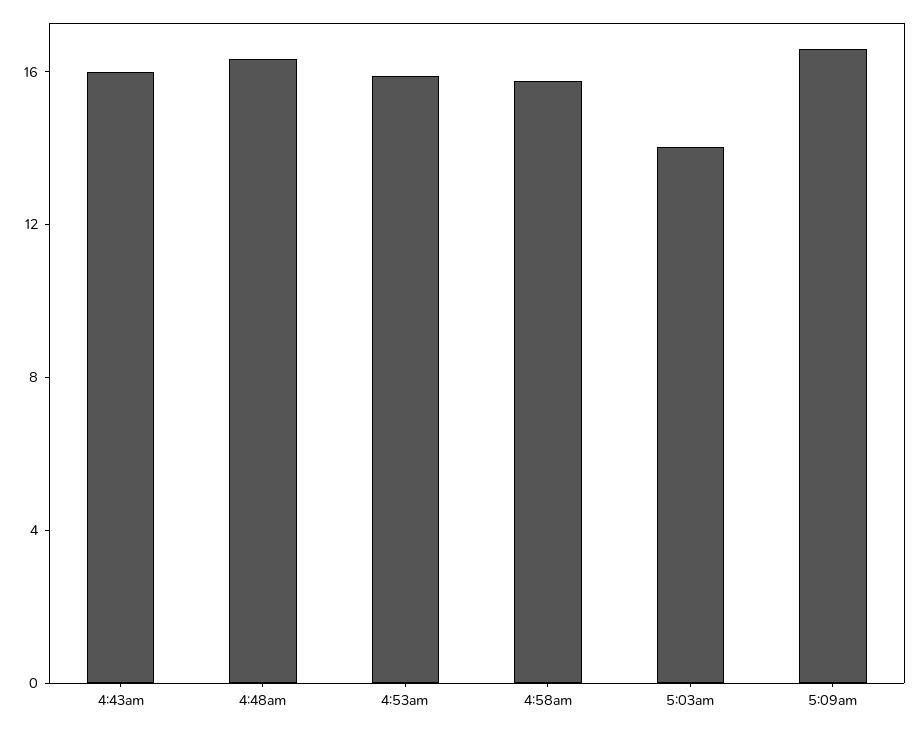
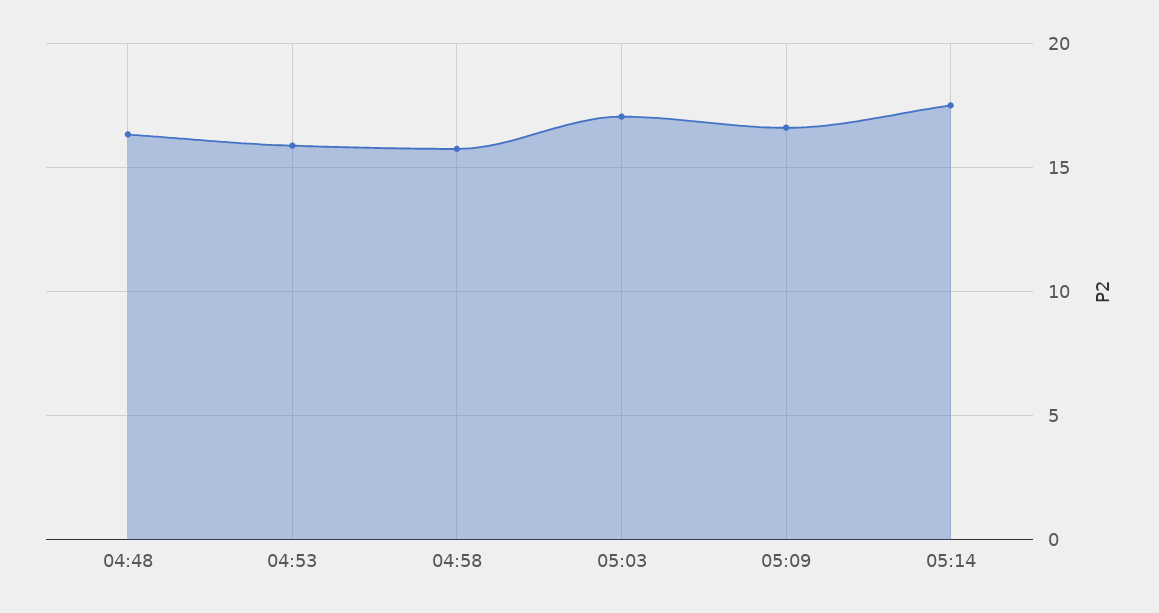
4:43am: 16 -> none
5:03am: 14 -> 17
05:14: none -> 17.5

